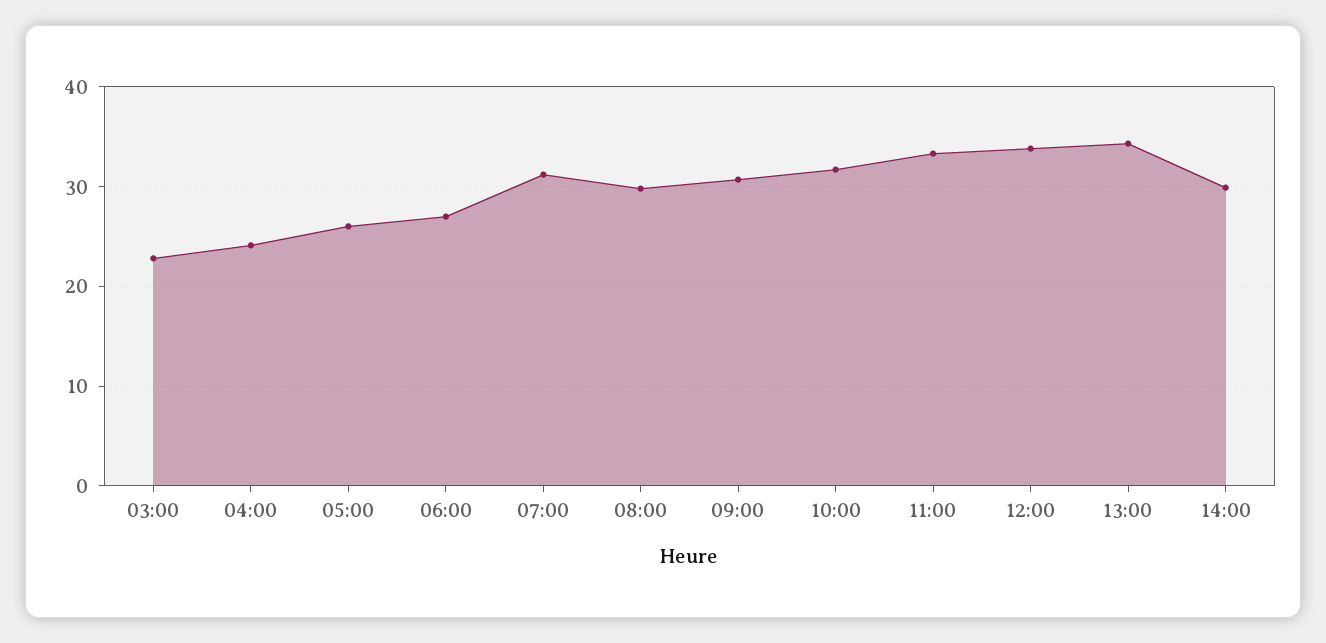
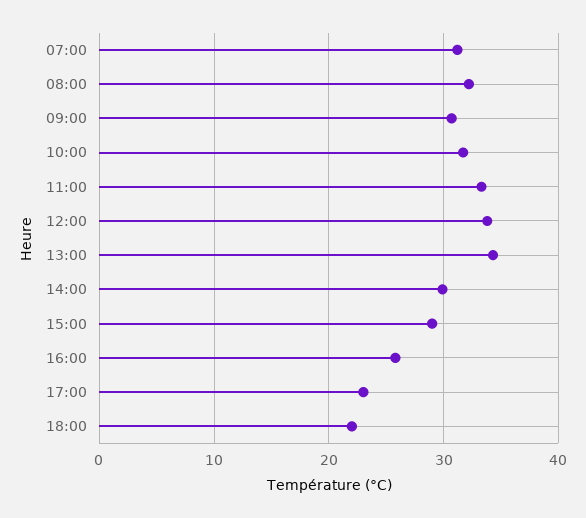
03:00: 23 -> none
04:00: 24 -> none
05:00: 26 -> none
06:00: 27 -> none
08:00: 30 -> 32
15:00: none -> 29
16:00: none -> 26
17:00: none -> 23
18:00: none -> 22

